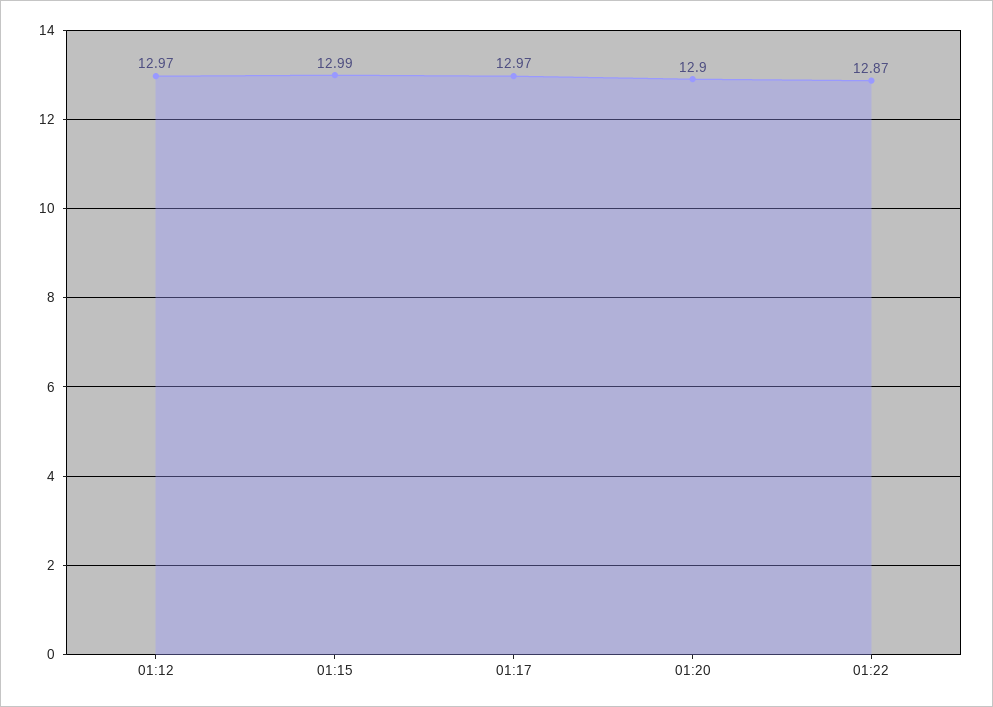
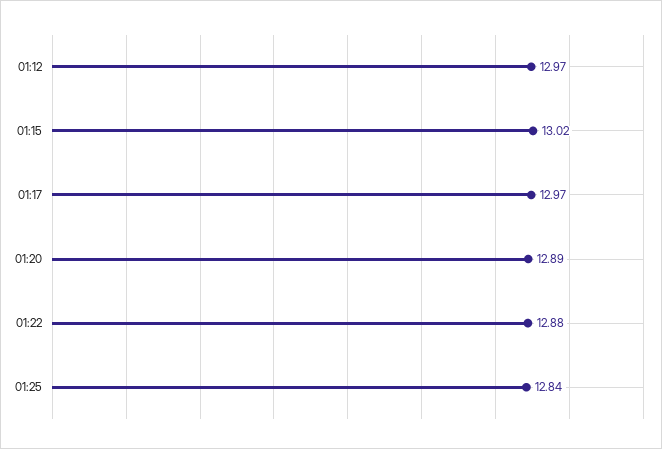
01:15: 12.99 -> 13.02
01:20: 12.9 -> 12.89
01:22: 12.87 -> 12.88
01:25: none -> 12.84

